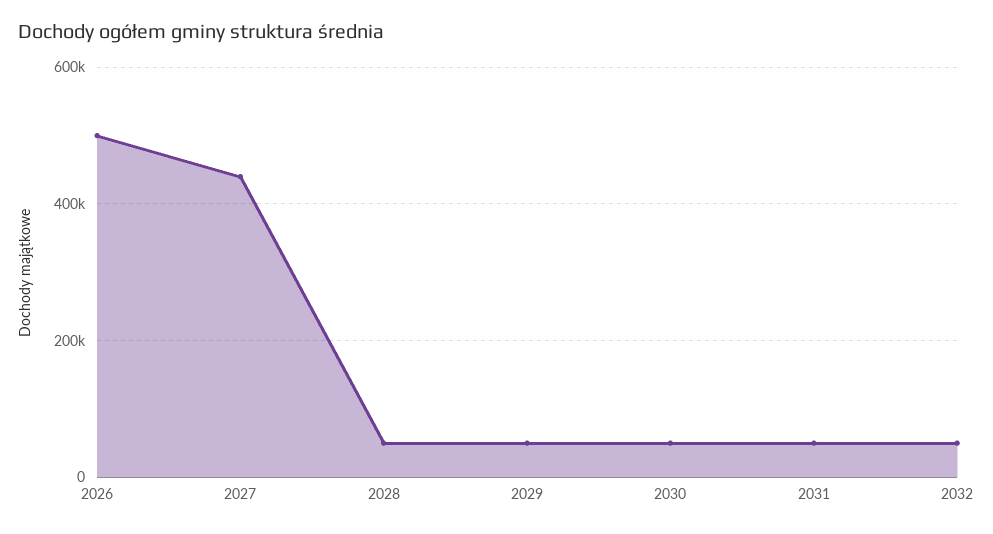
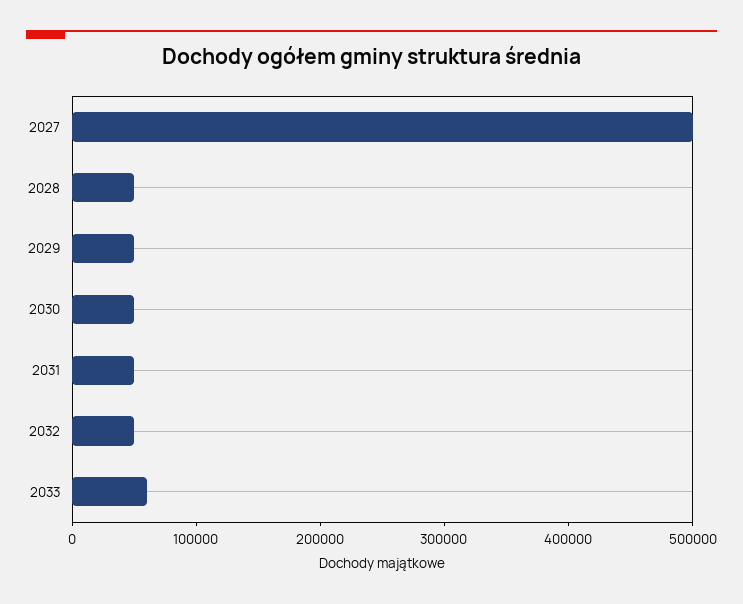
2026: 500000 -> none
2027: 440000 -> 500000
2033: none -> 60000

